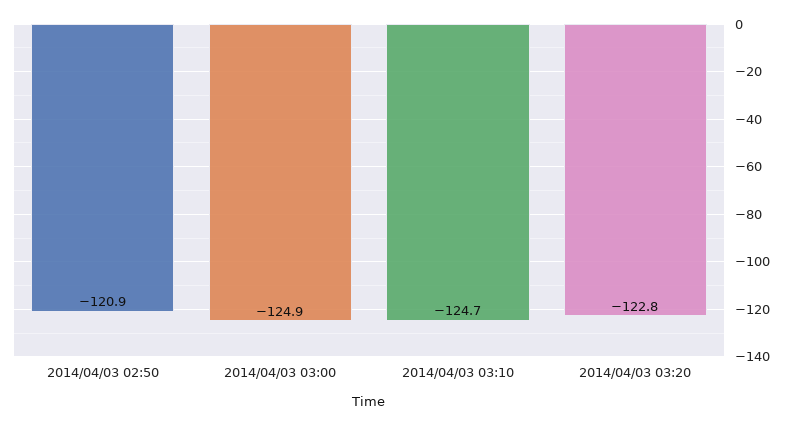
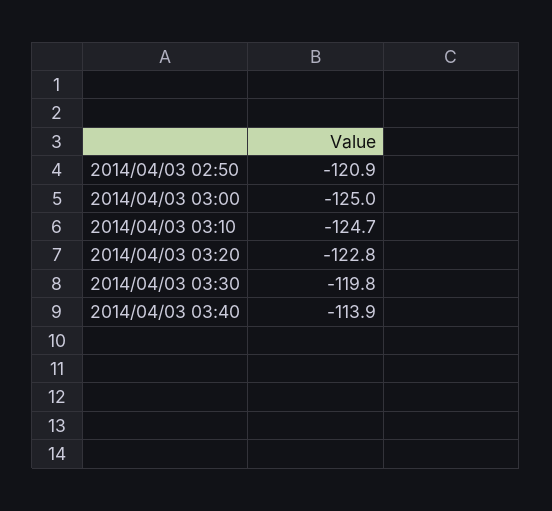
2014/04/03 03:00: -124.9 -> -125
2014/04/03 03:30: none -> -119.8
2014/04/03 03:40: none -> -113.9

